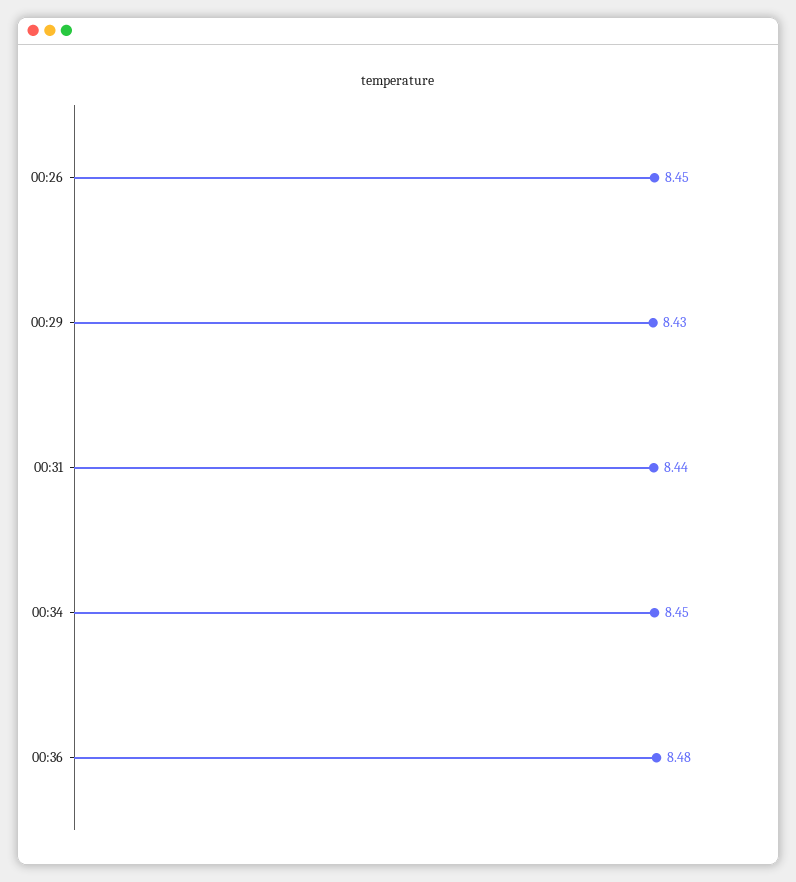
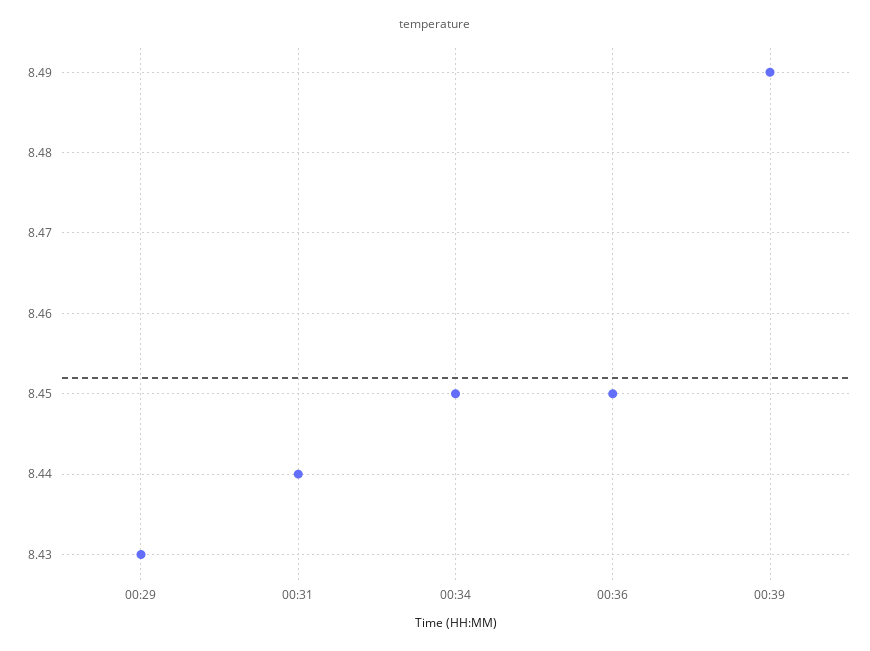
00:26: 8.45 -> none
00:36: 8.48 -> 8.45
00:39: none -> 8.49

